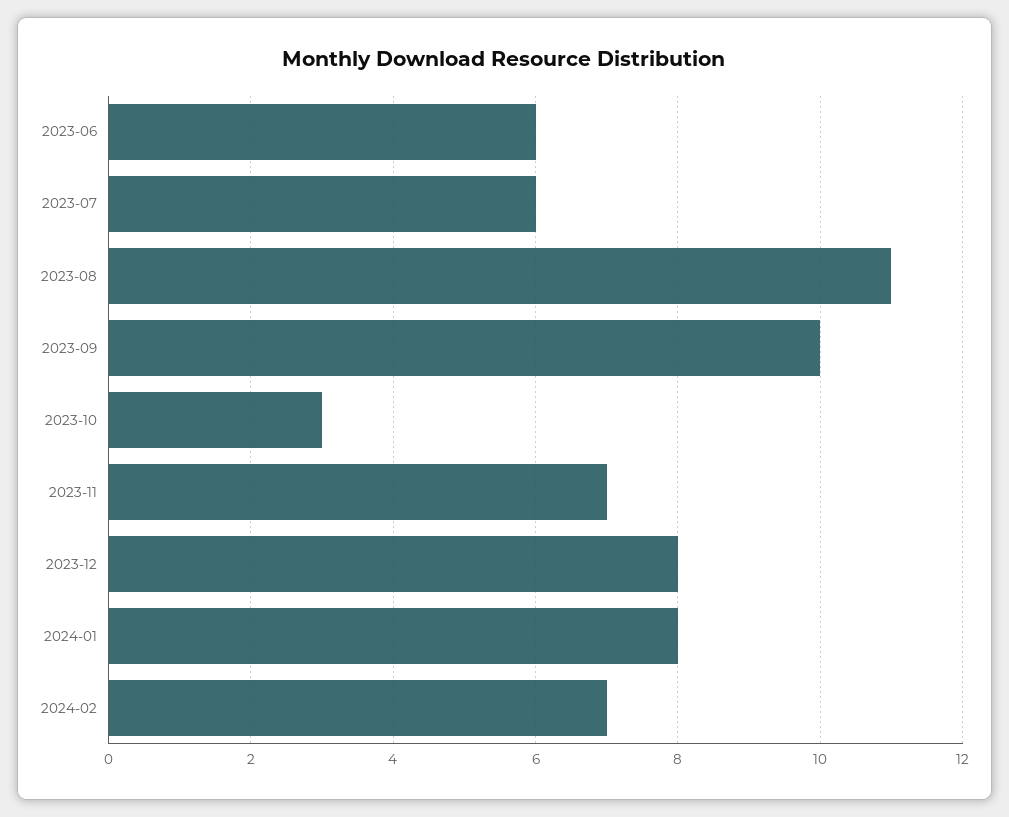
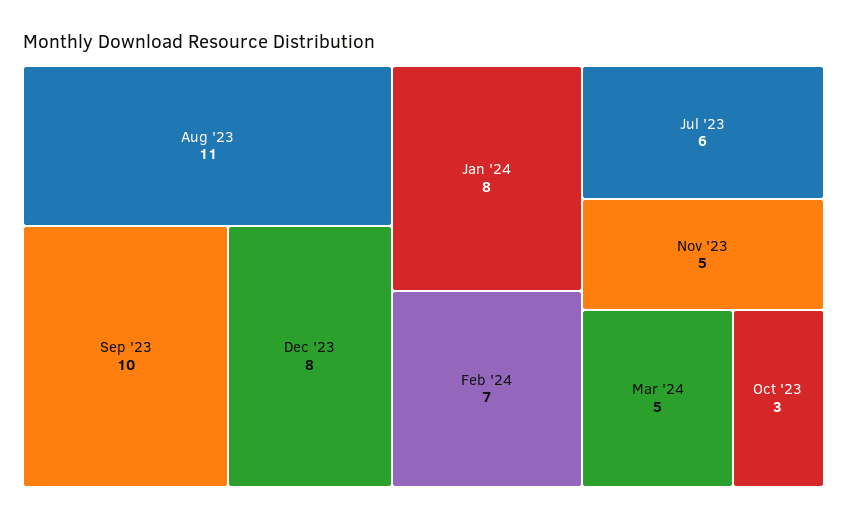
2023-06: 6 -> none
2023-11: 7 -> 5
Mar '24: none -> 5

